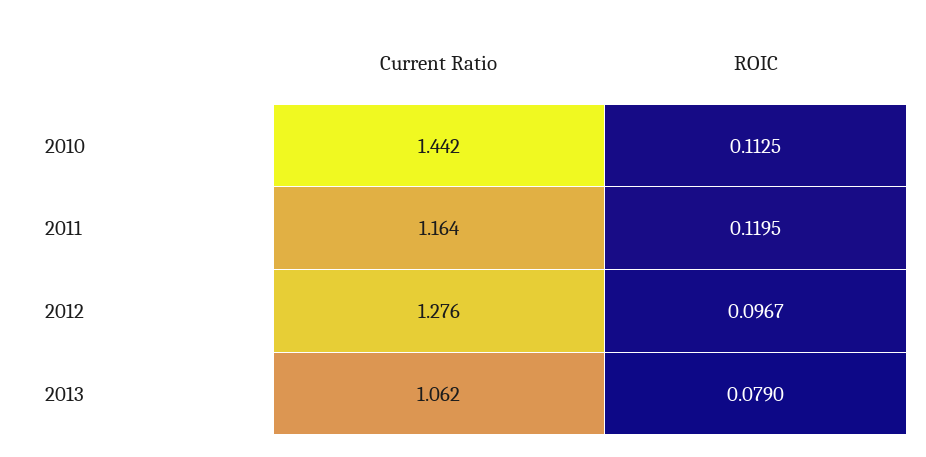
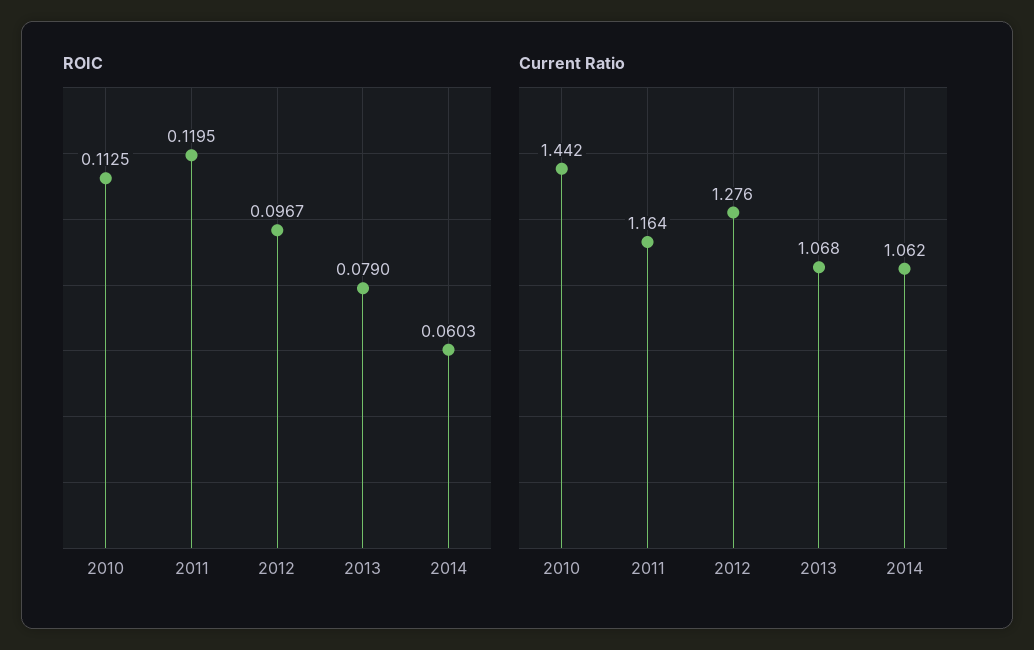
Current Ratio, 2013: 1.062 -> 1.068
ROIC, 2014: none -> 0.0603
Current Ratio, 2014: none -> 1.062

